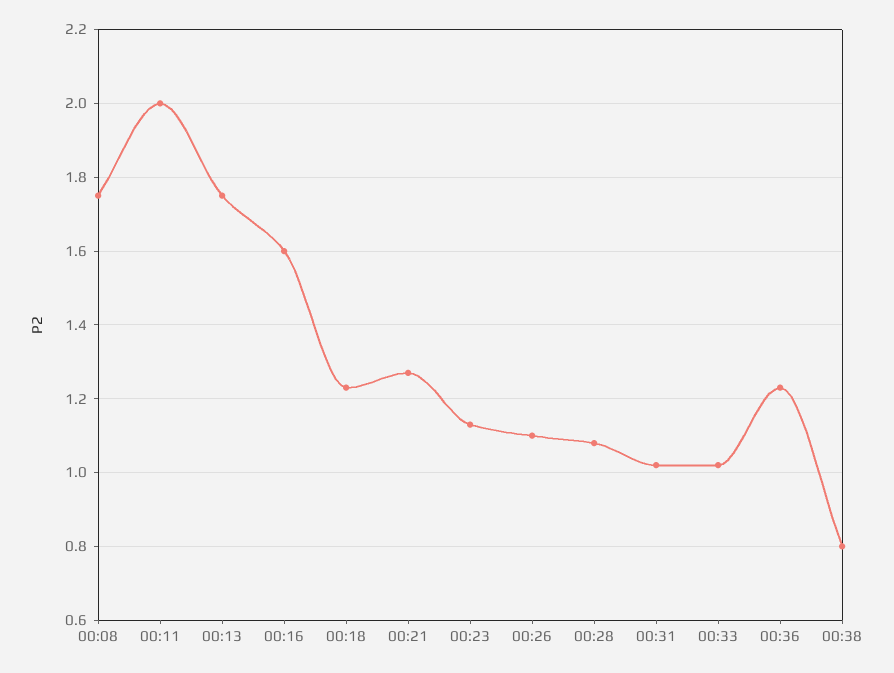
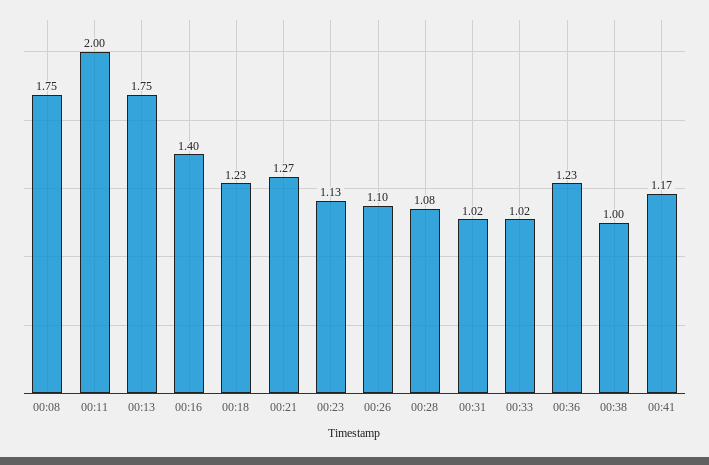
00:16: 1.6 -> 1.4
00:38: 0.8 -> 1
00:41: none -> 1.17

